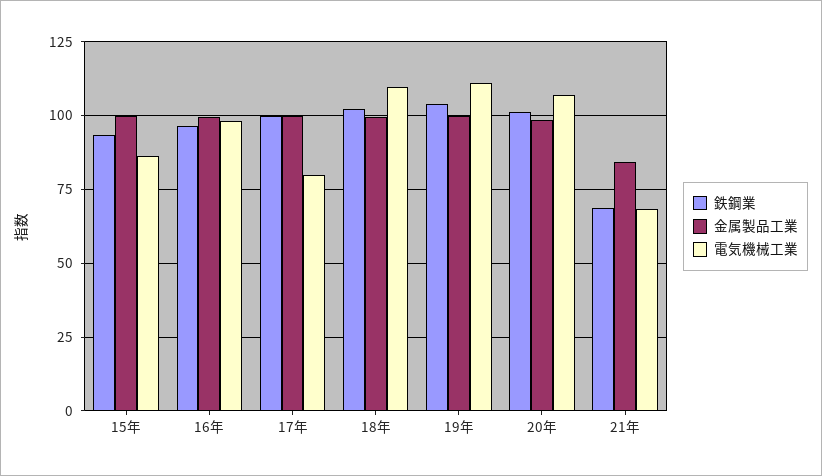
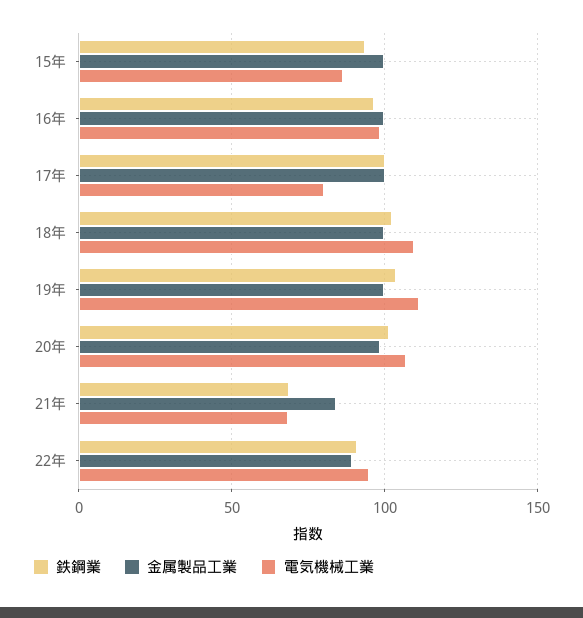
鉄鋼業, 22年: none -> 90
金属製品工業, 22年: none -> 90
電気機械工業, 22年: none -> 95

